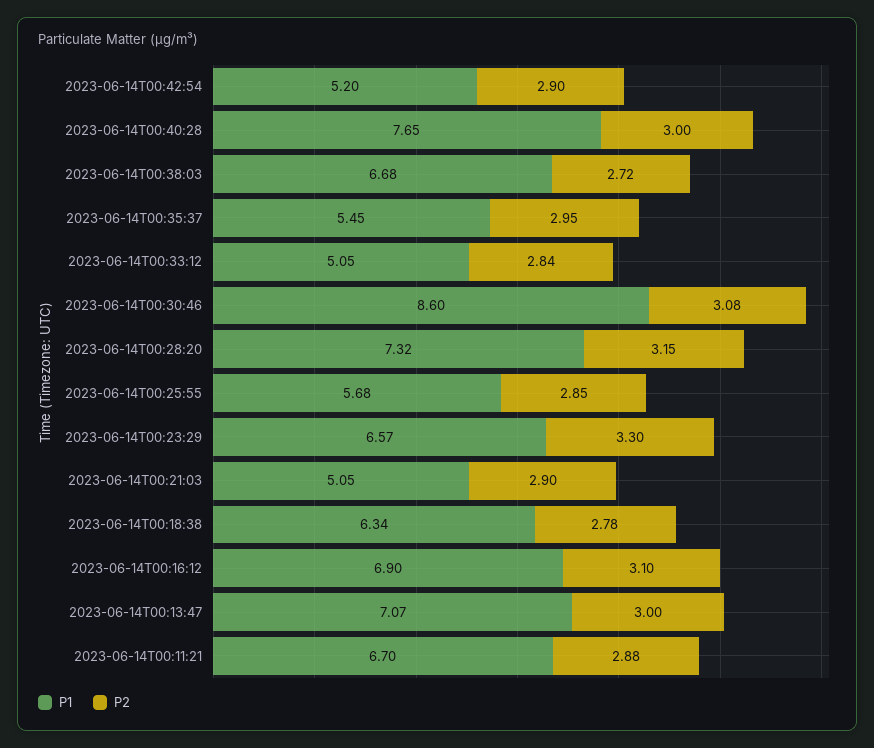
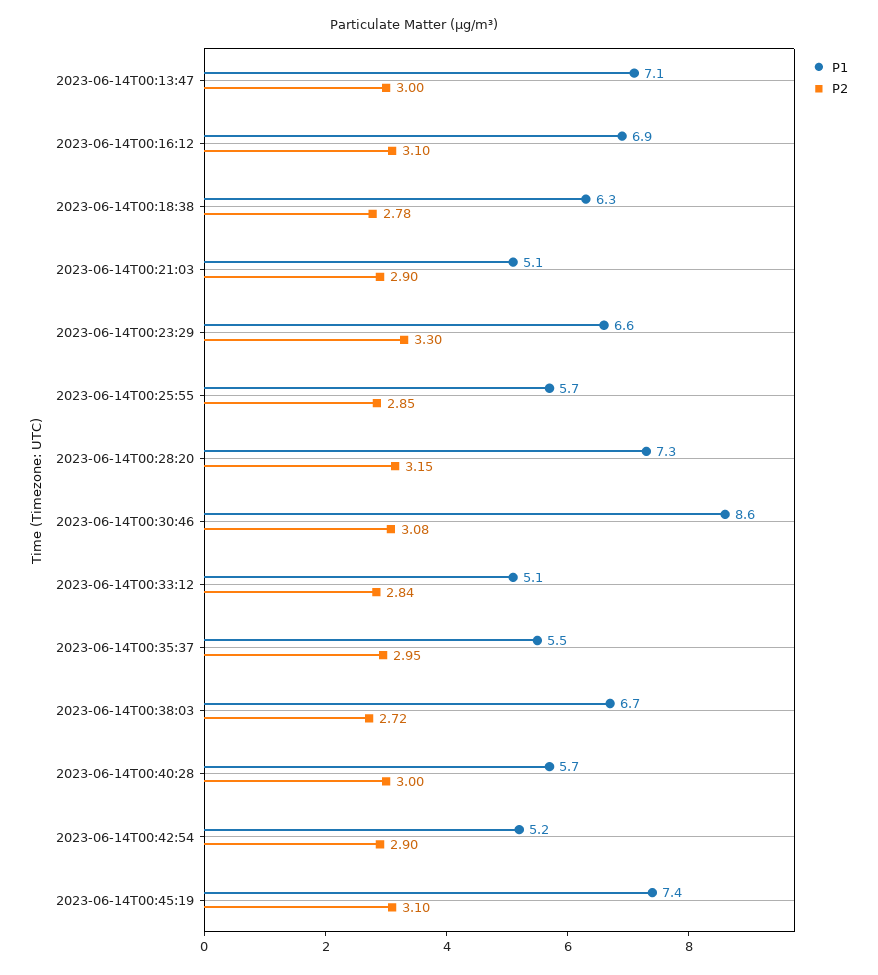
P1, 2023-06-14T00:40:28: 7.65 -> 5.7
P1, 2023-06-14T00:11:21: 6.7 -> none
P2, 2023-06-14T00:11:21: 2.88 -> none
P1, 2023-06-14T00:45:19: none -> 7.4
P2, 2023-06-14T00:45:19: none -> 3.1

